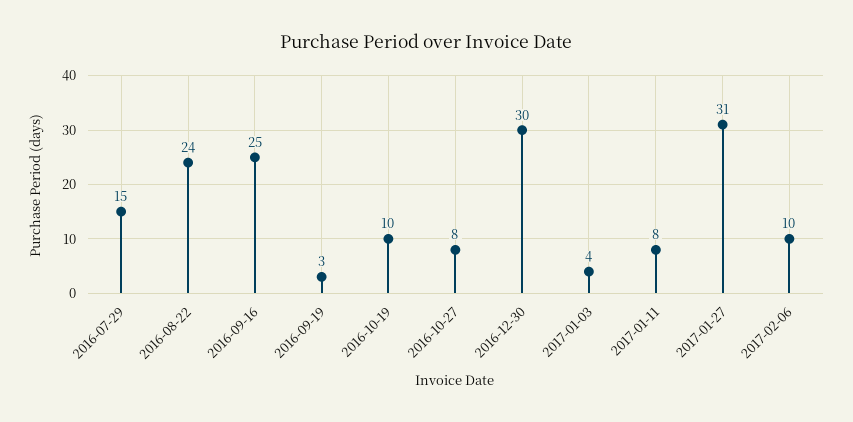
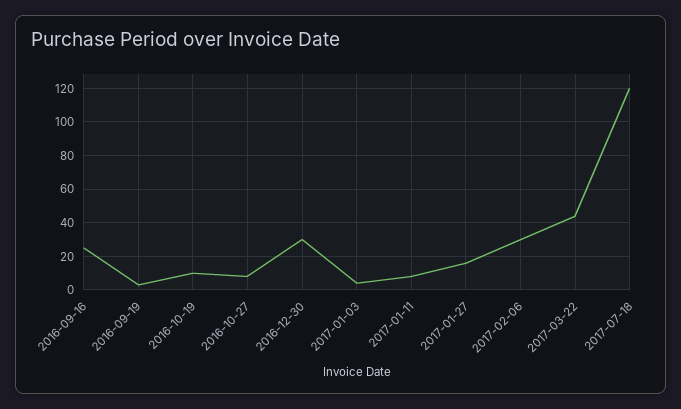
2016-07-29: 15 -> none
2016-08-22: 24 -> none
2017-01-27: 31 -> 15
2017-02-06: 10 -> 30
2017-03-22: none -> 45
2017-07-18: none -> 120

